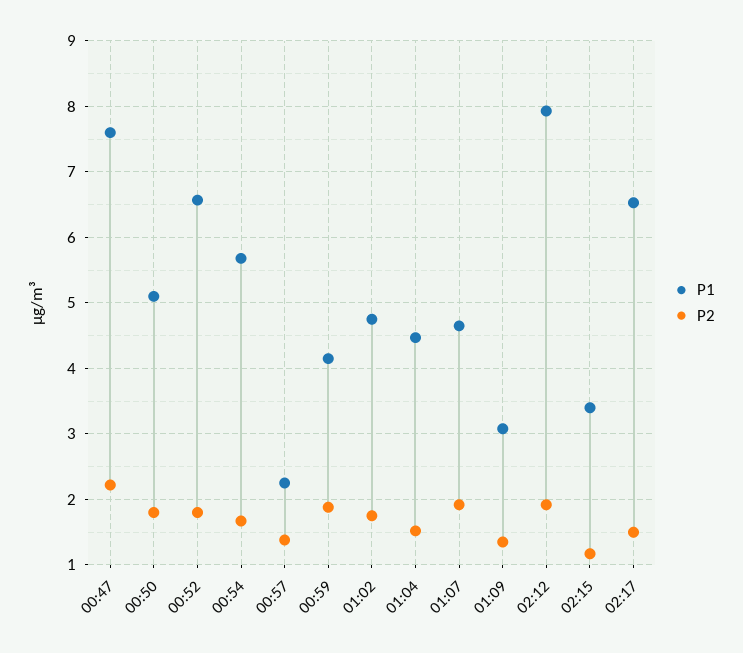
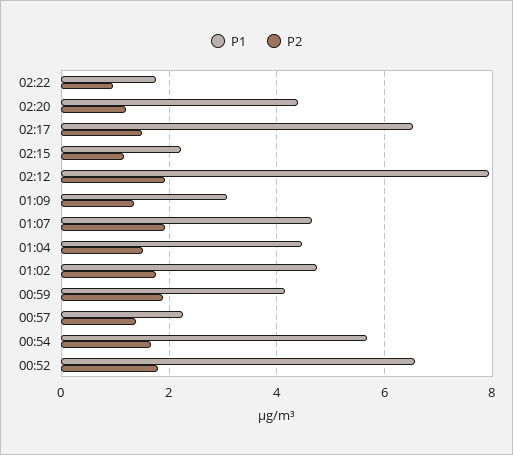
P1, 00:47: 7.6 -> none
P2, 00:47: 2.2 -> none
P1, 00:50: 5.1 -> none
P2, 00:50: 1.8 -> none
P1, 02:15: 3.4 -> 2.2
P1, 02:22: none -> 1.8
P2, 02:22: none -> 1
P1, 02:20: none -> 4.4
P2, 02:20: none -> 1.2

